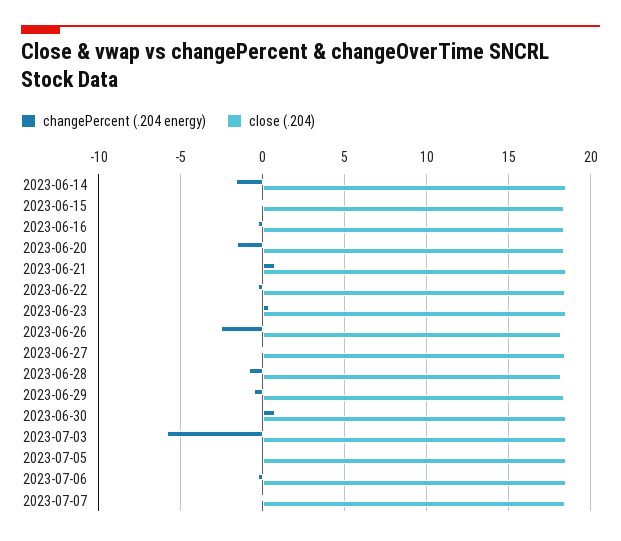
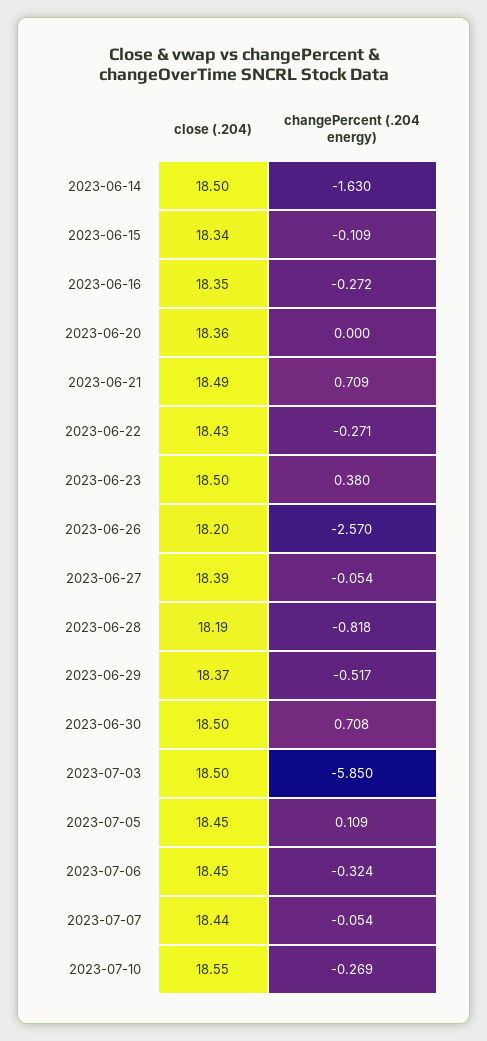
changePercent (.204 energy), 2023-06-20: -1.5 -> 0
close (.204), 2023-07-10: none -> 18.55
changePercent (.204 energy), 2023-07-10: none -> -0.269

